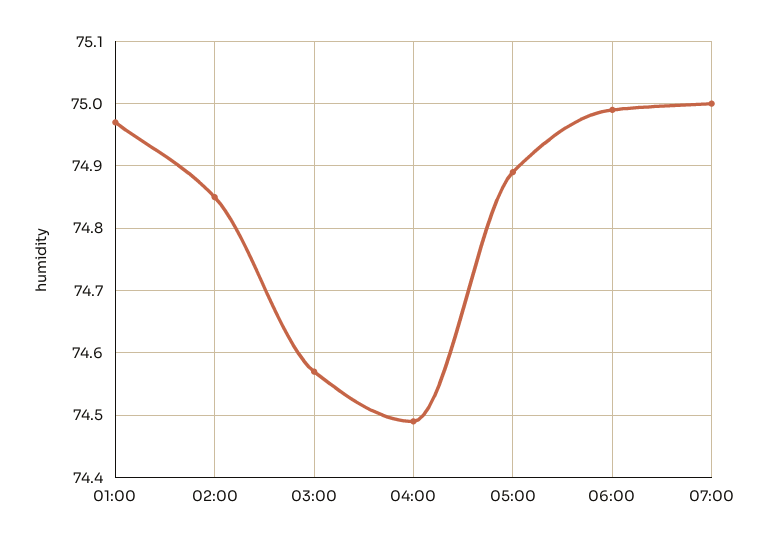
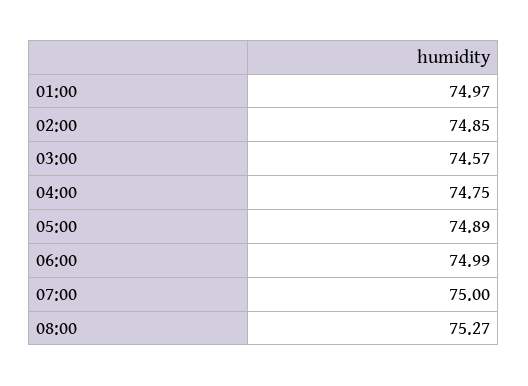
04:00: 74.49 -> 74.75
08:00: none -> 75.27

